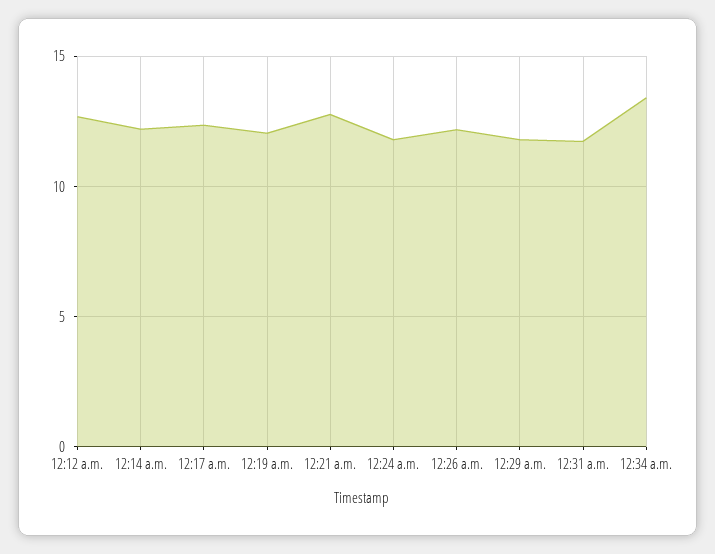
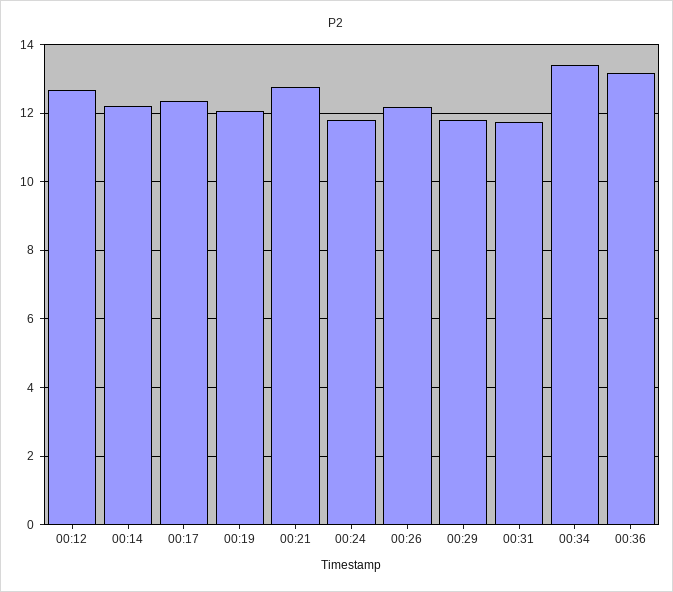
00:36: none -> 13.2

